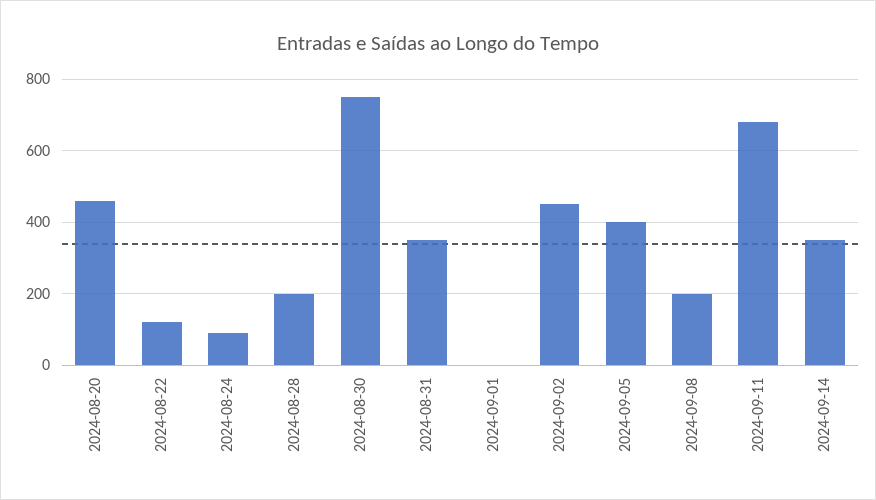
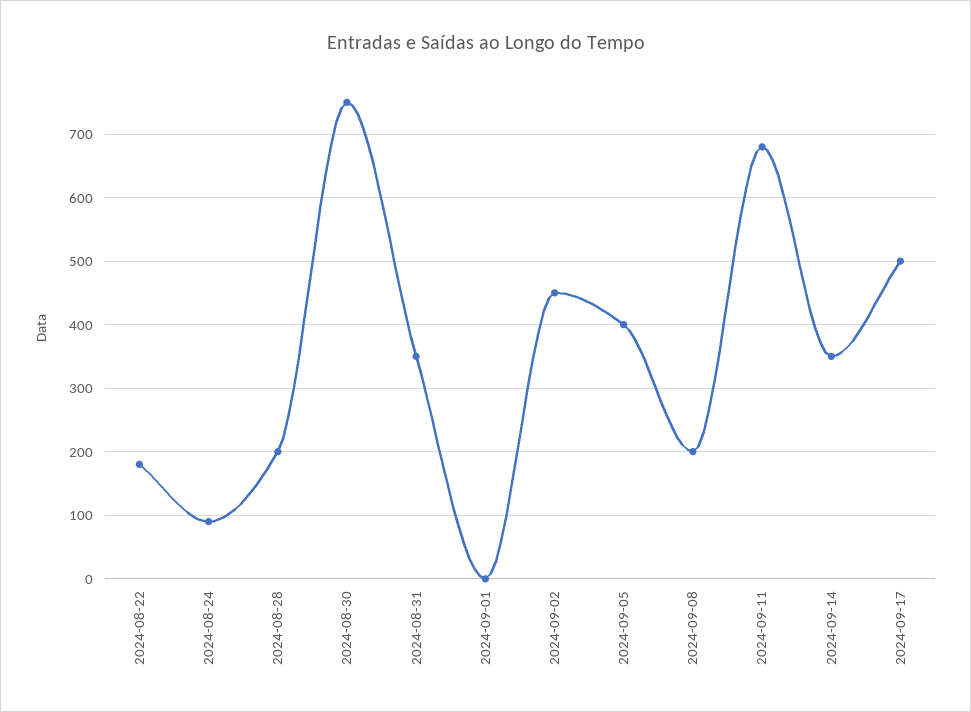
2024-08-20: 460 -> none
2024-08-22: 120 -> 180
2024-09-17: none -> 500

